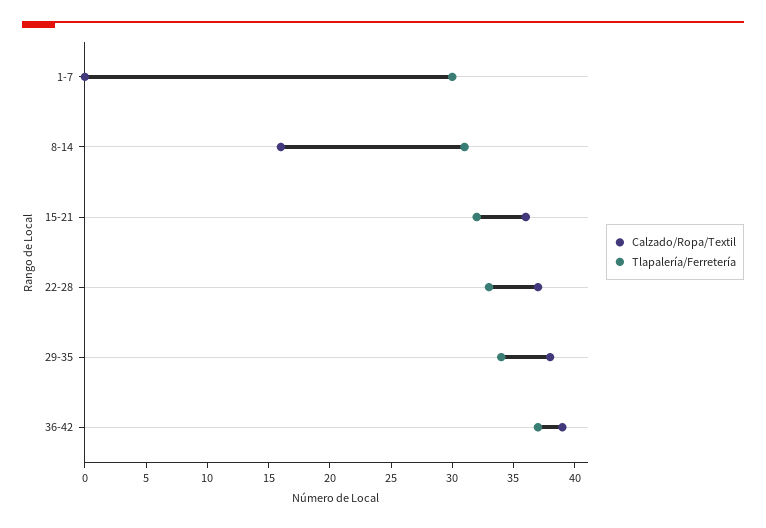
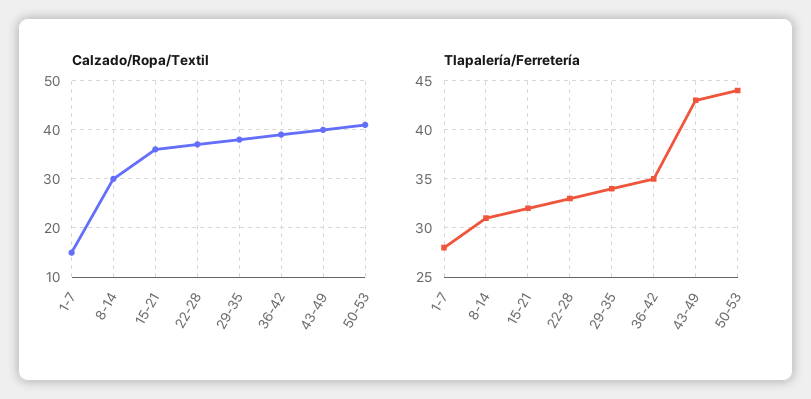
Calzado/Ropa/Textil, 1-7: 0 -> 15
Tlapalería/Ferretería, 1-7: 30 -> 28
Calzado/Ropa/Textil, 8-14: 16 -> 30
Tlapalería/Ferretería, 36-42: 37 -> 35
Calzado/Ropa/Textil, 43-49: none -> 40
Calzado/Ropa/Textil, 50-53: none -> 40
Tlapalería/Ferretería, 43-49: none -> 43
Tlapalería/Ferretería, 50-53: none -> 44

